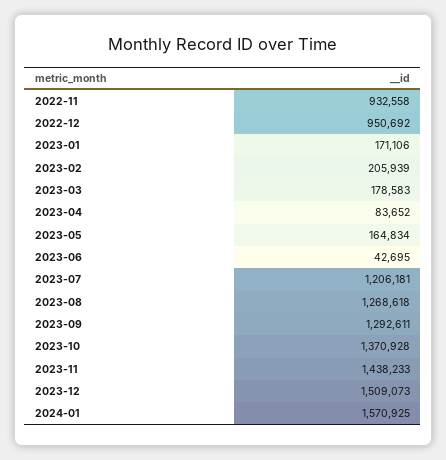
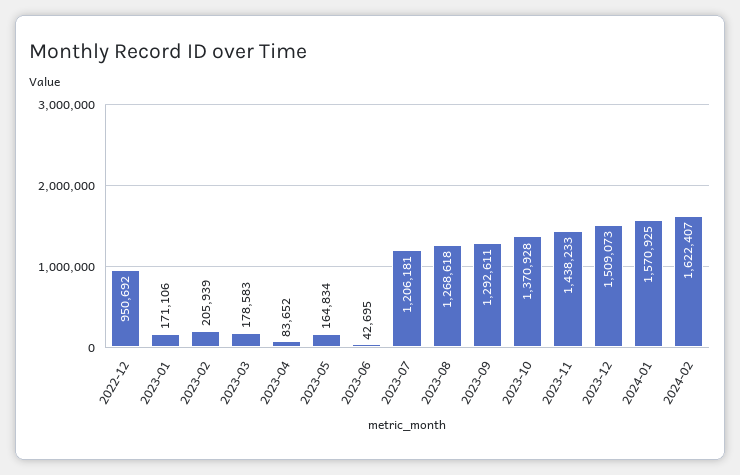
2022-11: 932558 -> none
2024-02: none -> 1622407

